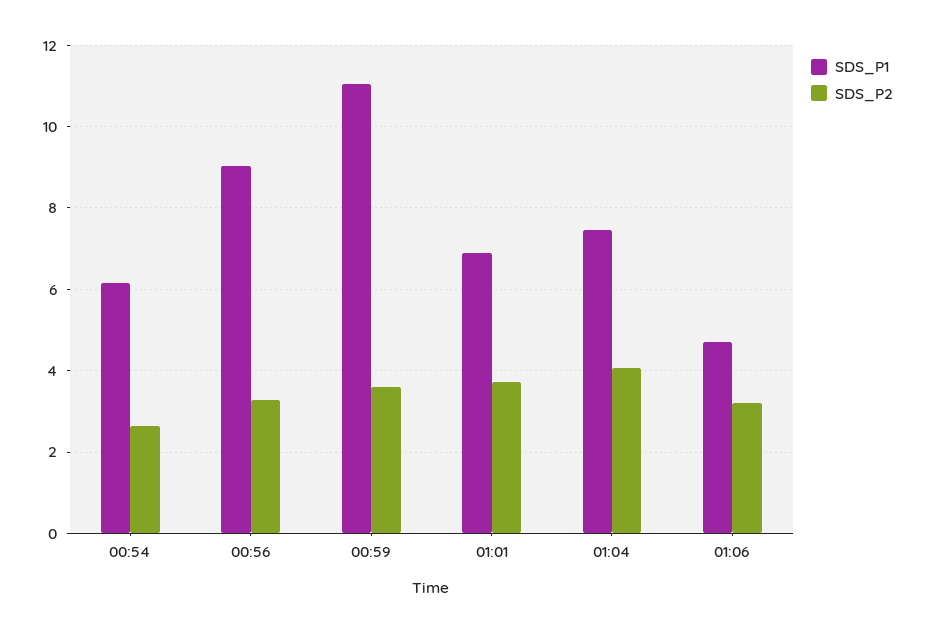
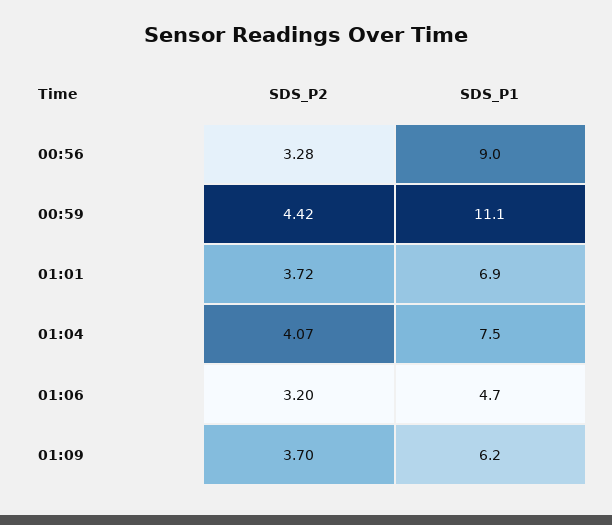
SDS_P1, 00:54: 6.2 -> none
SDS_P2, 00:54: 2.6 -> none
SDS_P2, 00:59: 3.6 -> 4.42
SDS_P2, 01:09: none -> 3.7
SDS_P1, 01:09: none -> 6.2

